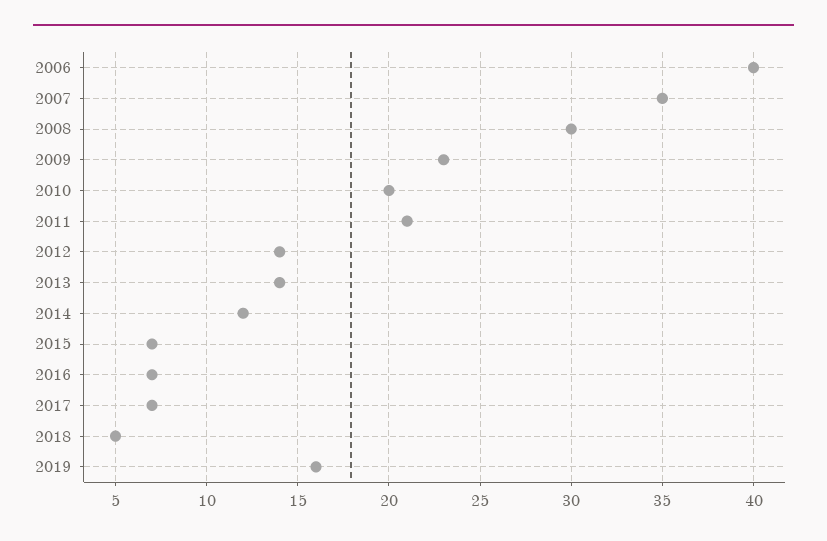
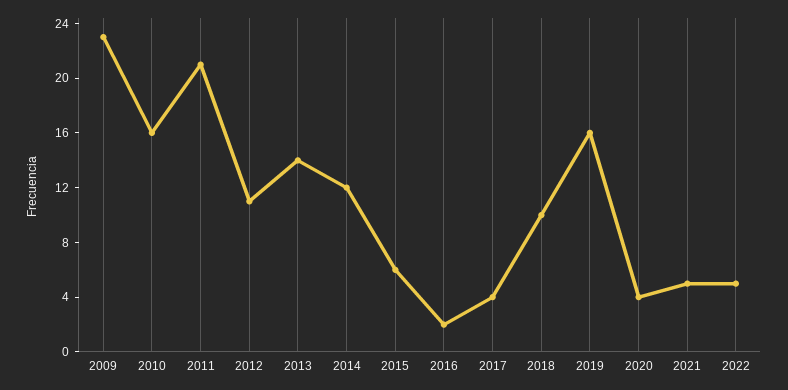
2006: 40 -> none
2007: 35 -> none
2008: 30 -> none
2010: 20 -> 16
2012: 14 -> 11
2015: 7 -> 6
2016: 7 -> 2
2017: 7 -> 4
2018: 5 -> 10
2020: none -> 4
2021: none -> 5
2022: none -> 5

